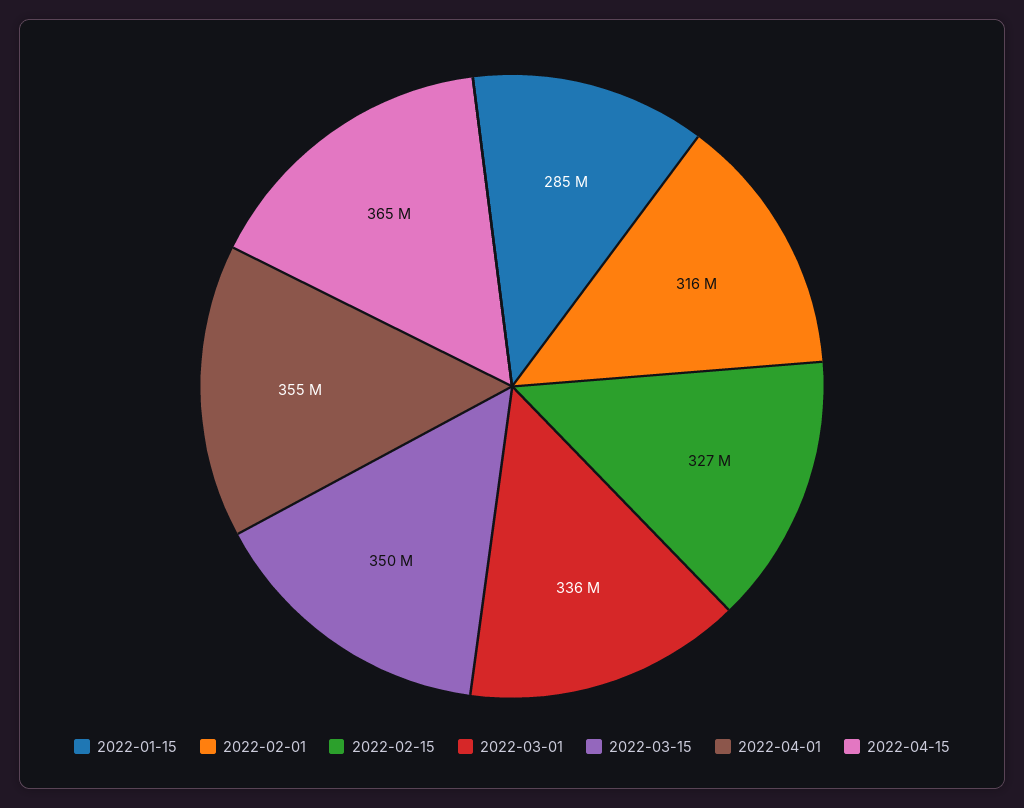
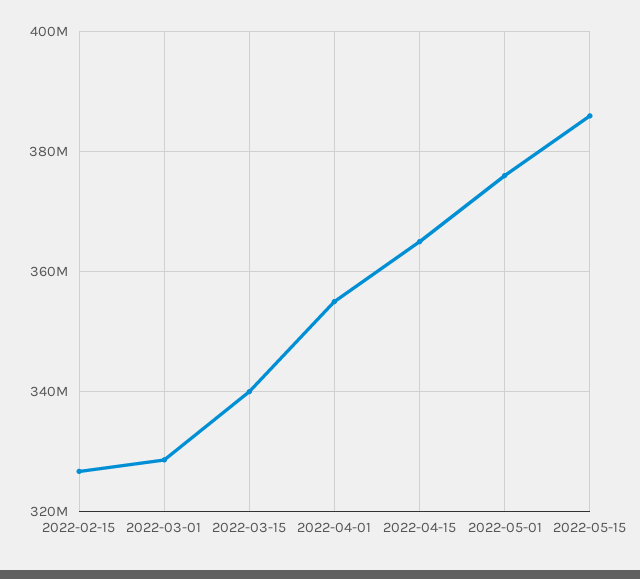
2022-01-15: 285000000 -> none
2022-02-01: 316000000 -> none
2022-03-01: 336000000 -> 328000000
2022-03-15: 350000000 -> 340000000
2022-05-01: none -> 376000000
2022-05-15: none -> 386000000

